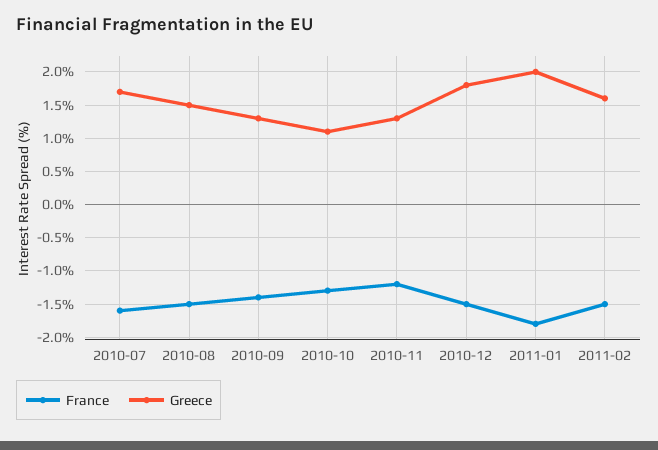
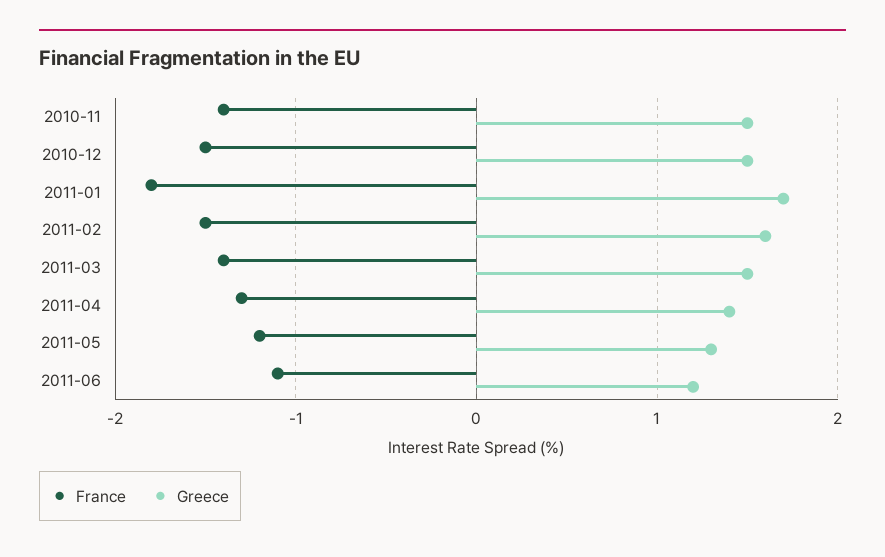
France, 2010-07: -1.6 -> none
Greece, 2010-07: 1.7 -> none
France, 2010-08: -1.5 -> none
Greece, 2010-08: 1.5 -> none
France, 2010-09: -1.4 -> none
Greece, 2010-09: 1.3 -> none
France, 2010-10: -1.3 -> none
Greece, 2010-10: 1.1 -> none
France, 2010-11: -1.2 -> -1.4
Greece, 2010-11: 1.3 -> 1.5
Greece, 2010-12: 1.8 -> 1.5
Greece, 2011-01: 2 -> 1.7
France, 2011-03: none -> -1.4
Greece, 2011-03: none -> 1.5
France, 2011-04: none -> -1.3
Greece, 2011-04: none -> 1.4
France, 2011-05: none -> -1.2
Greece, 2011-05: none -> 1.3
France, 2011-06: none -> -1.1
Greece, 2011-06: none -> 1.2

